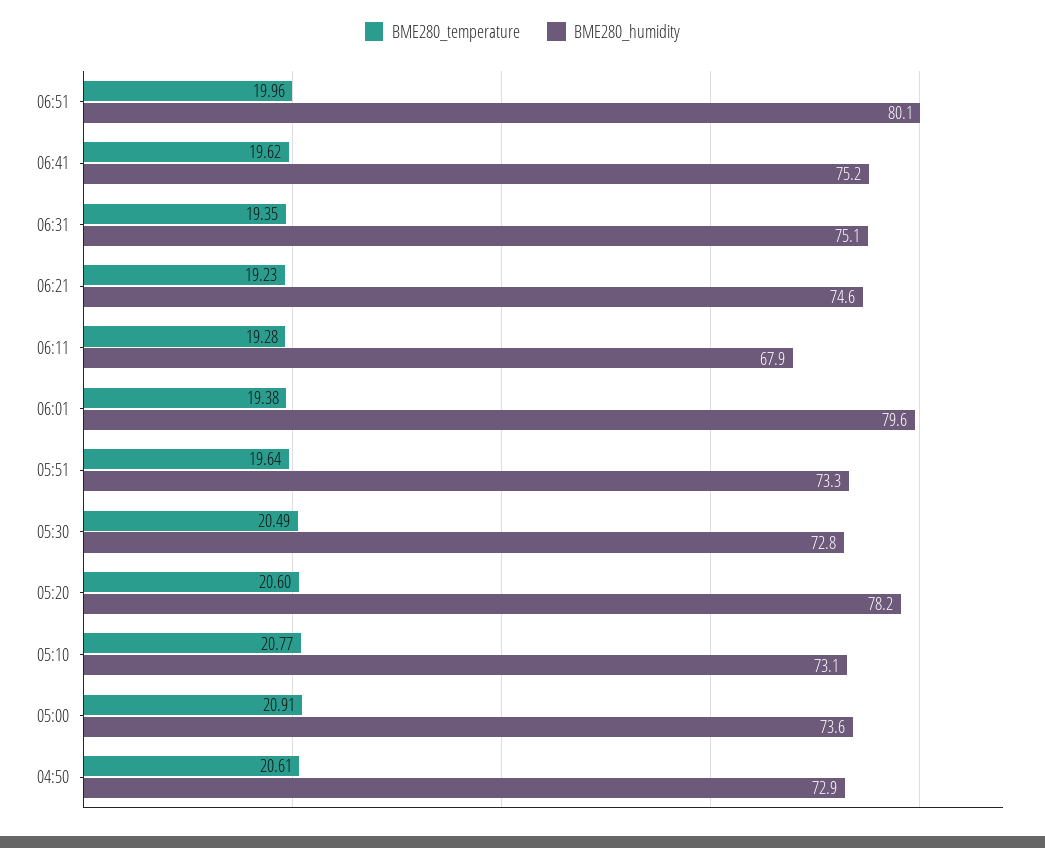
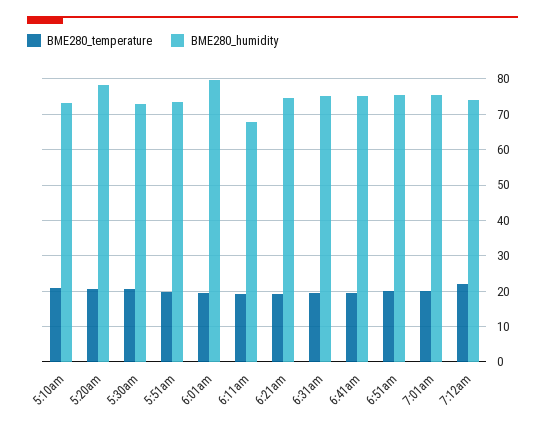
BME280_humidity, 06:51: 80.1 -> 76
BME280_temperature, 05:00: 20.91 -> none
BME280_humidity, 05:00: 73.6 -> none
BME280_temperature, 04:50: 20.61 -> none
BME280_humidity, 04:50: 72.9 -> none
BME280_temperature, 7:01am: none -> 20
BME280_humidity, 7:01am: none -> 76
BME280_temperature, 7:12am: none -> 22
BME280_humidity, 7:12am: none -> 74

